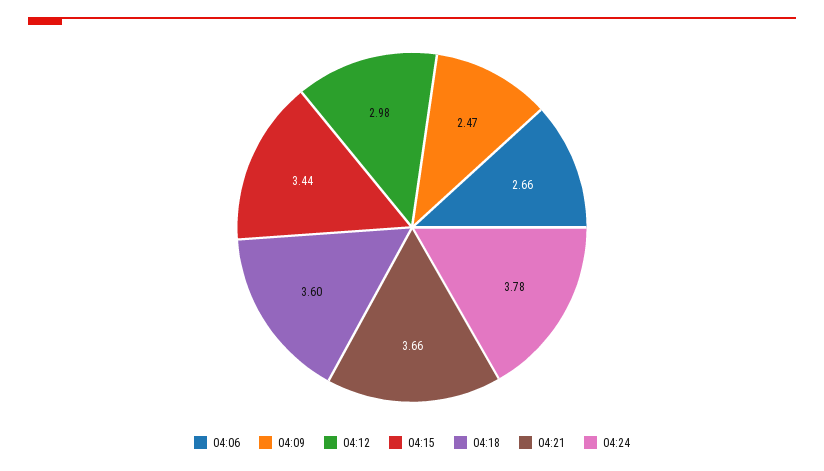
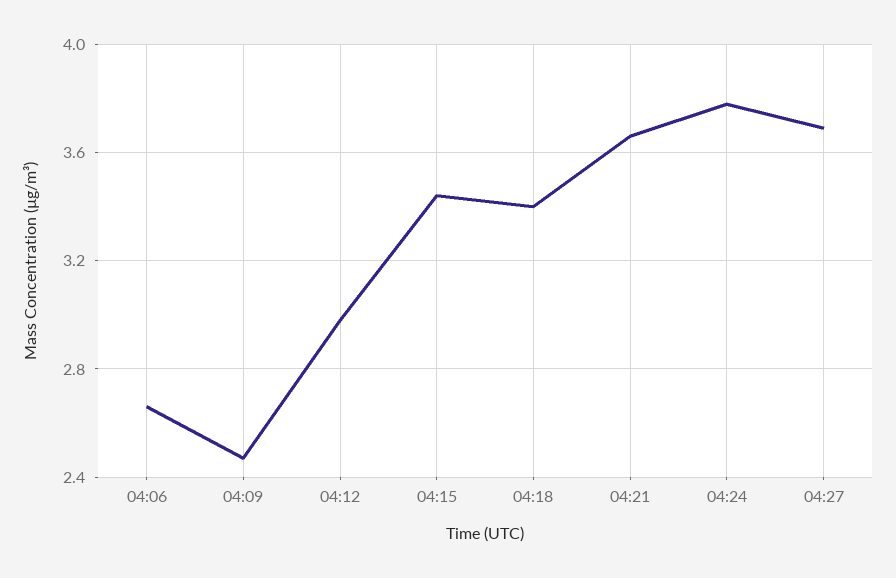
04:18: 3.6 -> 3.4
04:27: none -> 3.7

